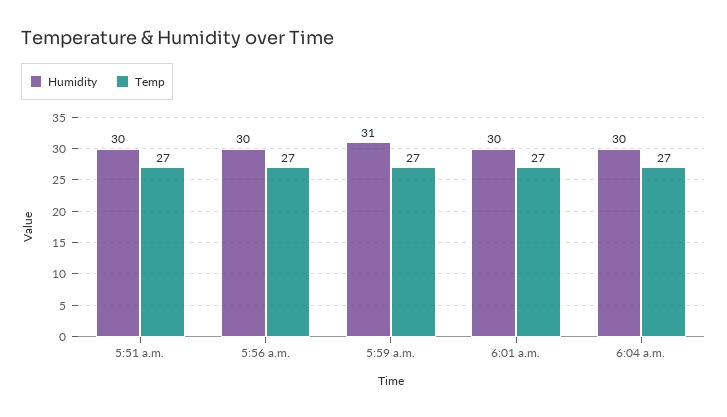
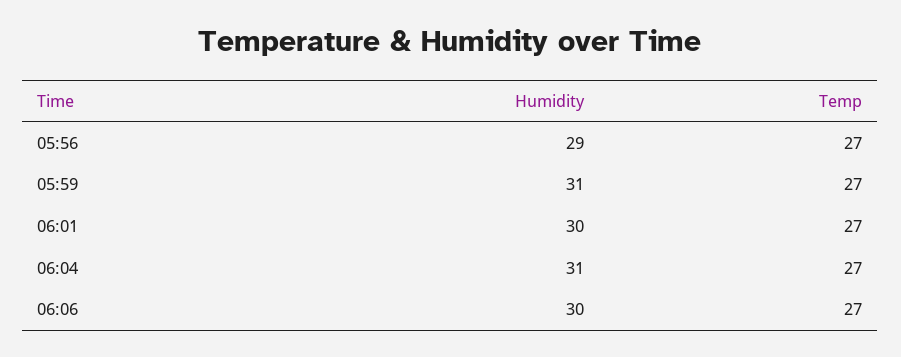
Humidity, 5:51 a.m.: 30 -> none
Temp, 5:51 a.m.: 27 -> none
Humidity, 5:56 a.m.: 30 -> 29
Humidity, 6:04 a.m.: 30 -> 31
Humidity, 06:06: none -> 30
Temp, 06:06: none -> 27

